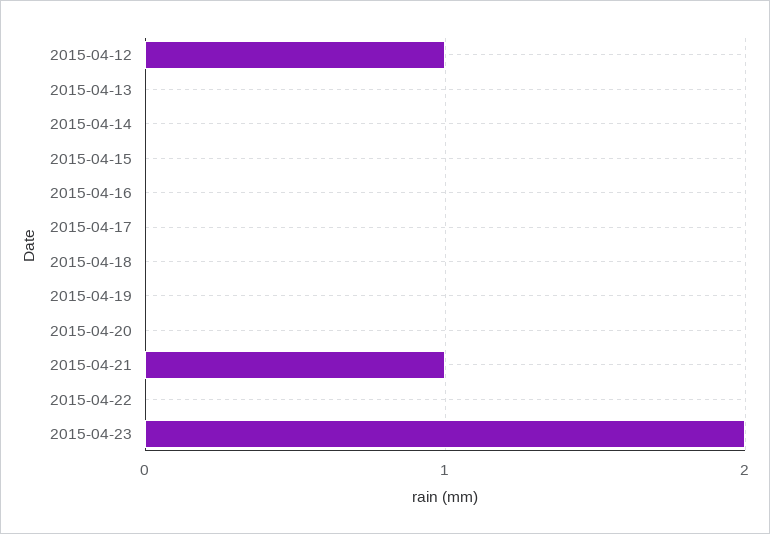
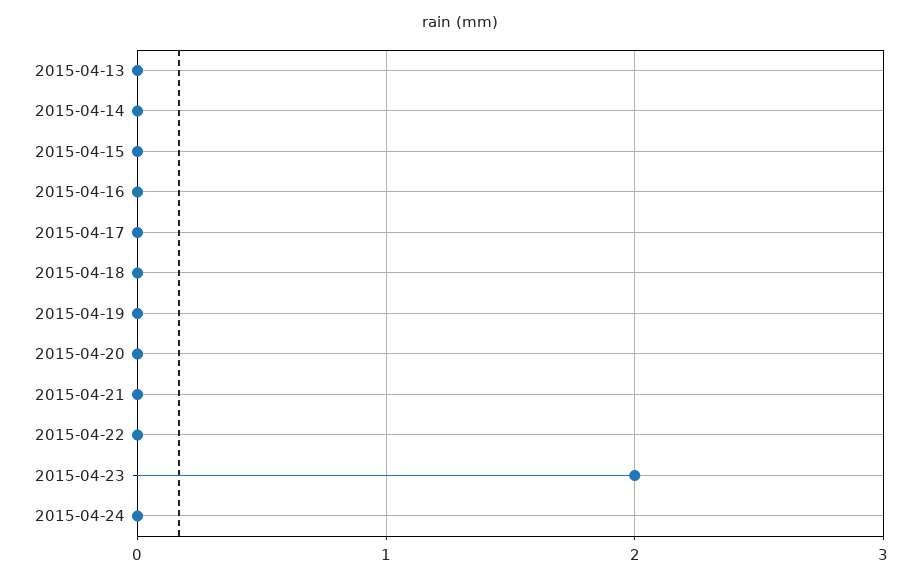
2015-04-12: 1 -> none
2015-04-21: 1 -> 0
2015-04-24: none -> 0

